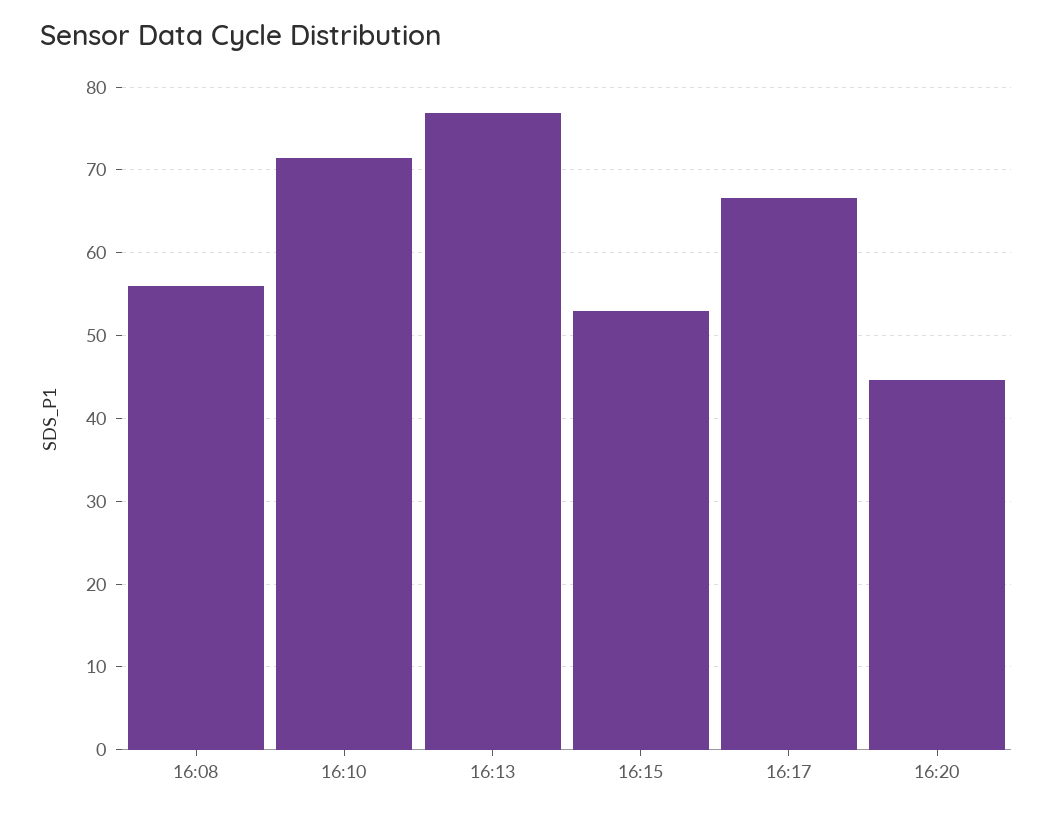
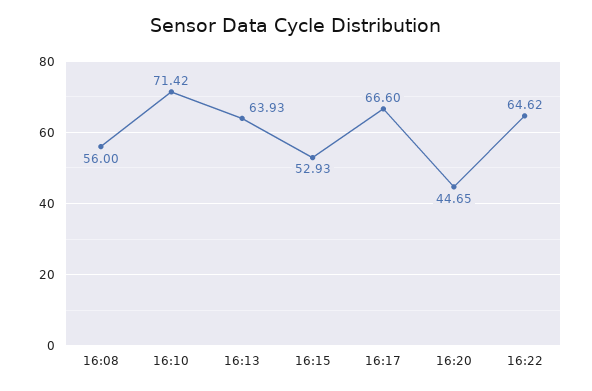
16:13: 77 -> 63.93
16:22: none -> 64.62

